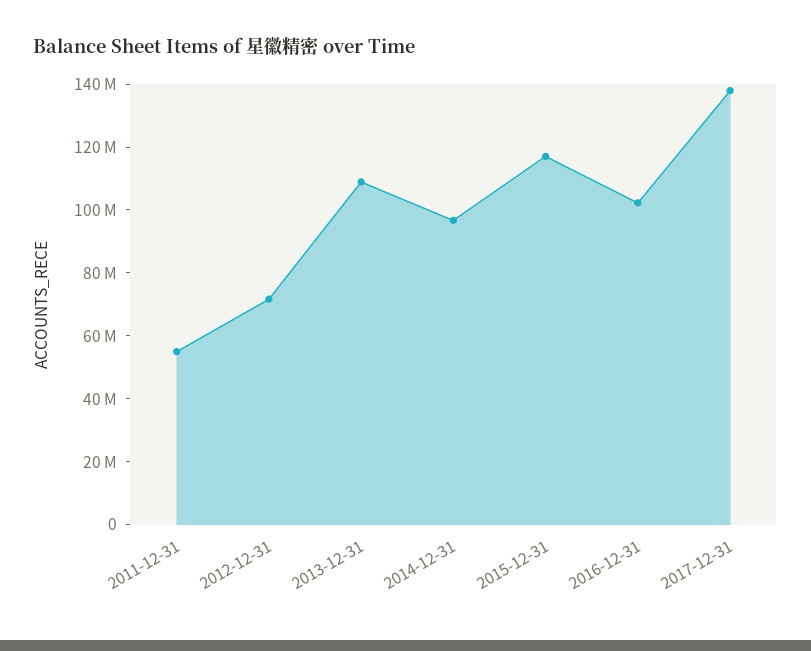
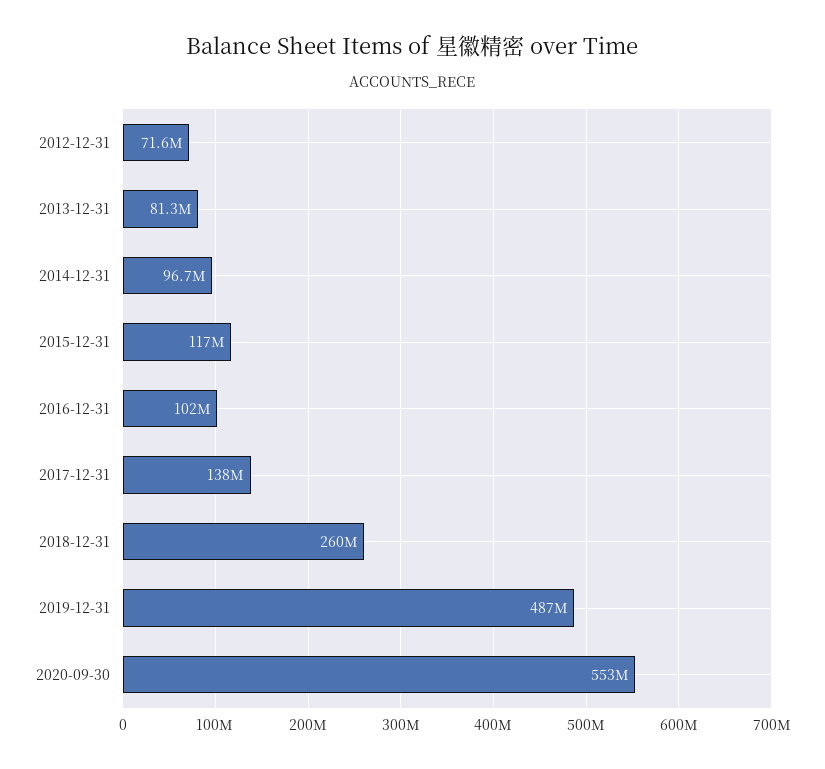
2011-12-31: 55000000 -> none
2013-12-31: 110000000 -> 81300000
2018-12-31: none -> 260000000
2019-12-31: none -> 487000000
2020-09-30: none -> 553000000

